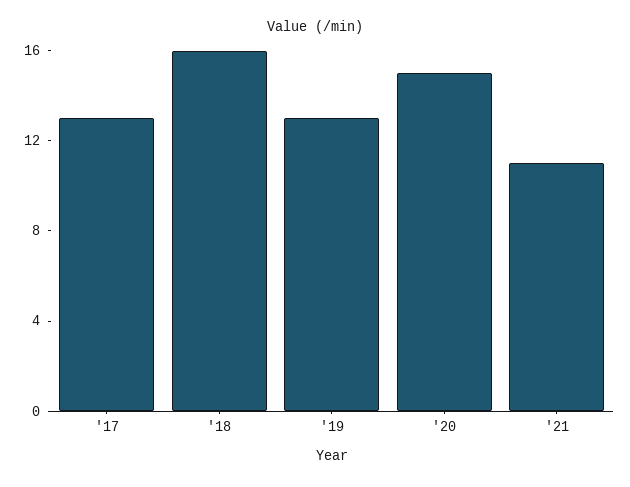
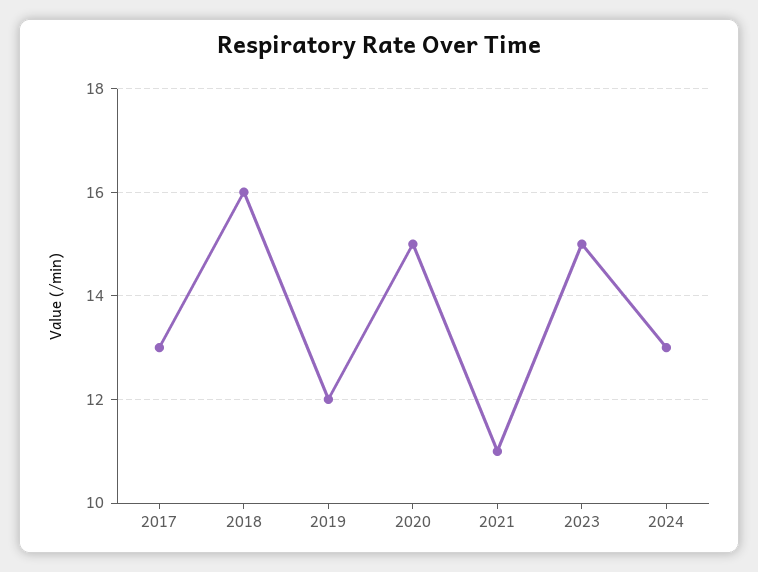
'19: 13 -> 12
2023: none -> 15
2024: none -> 13

